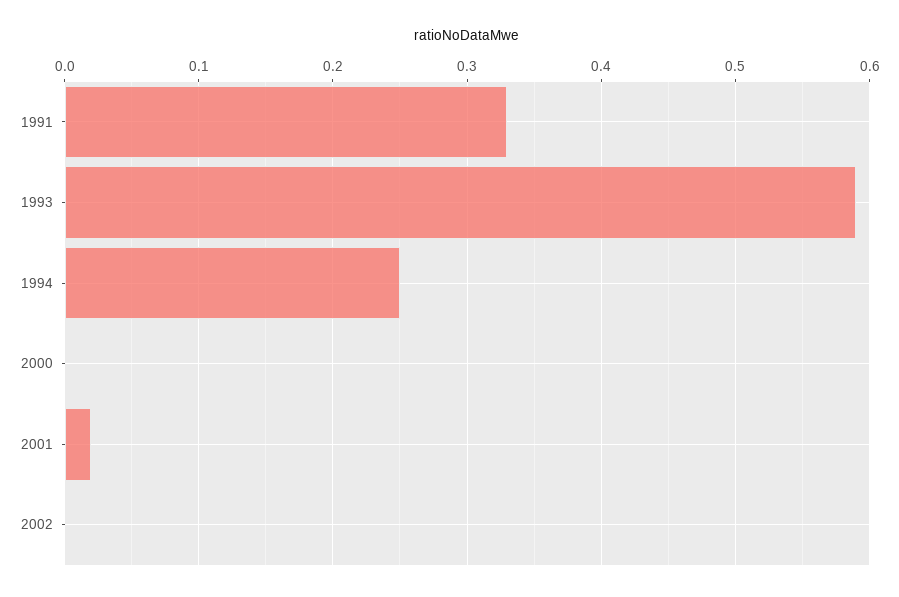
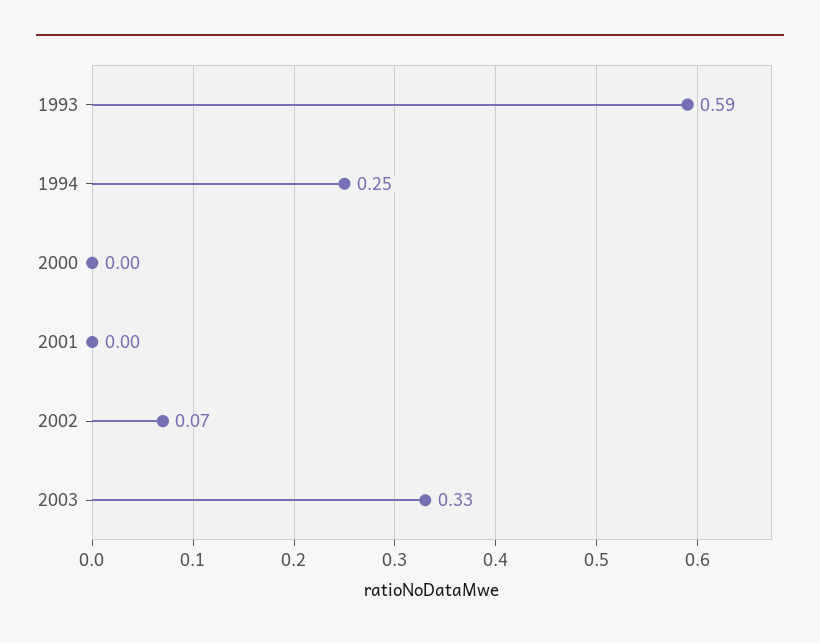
1991: 0.33 -> none
2001: 0.02 -> 0
2002: 0 -> 0.07
2003: none -> 0.33

